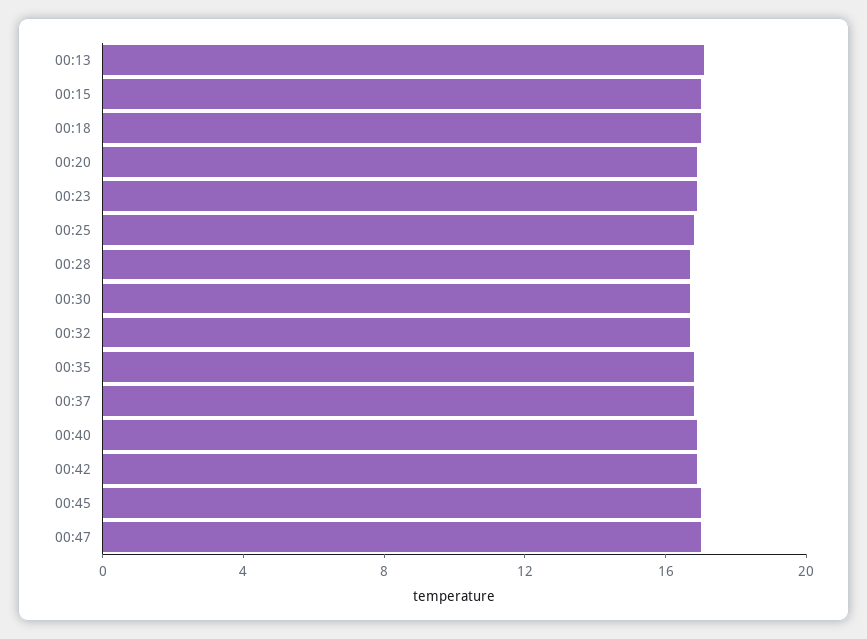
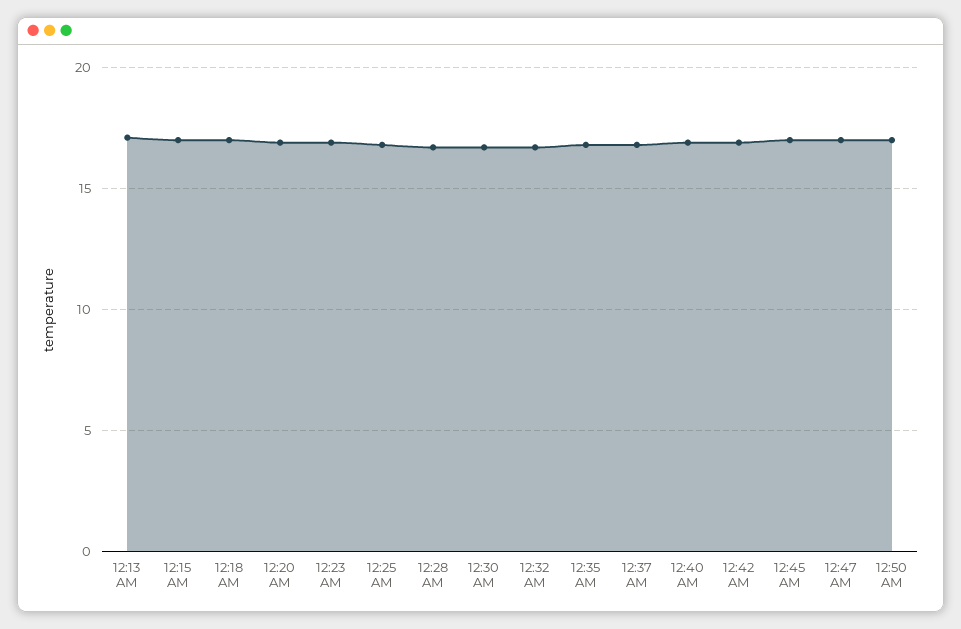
12:50 AM: none -> 17

